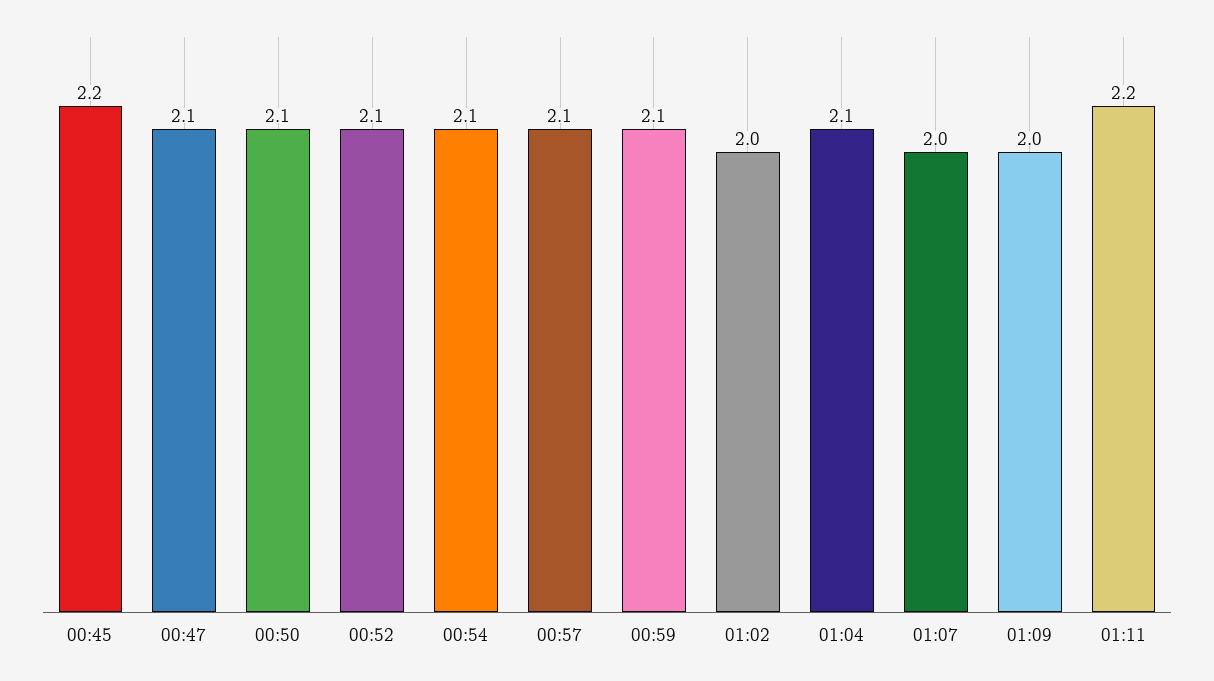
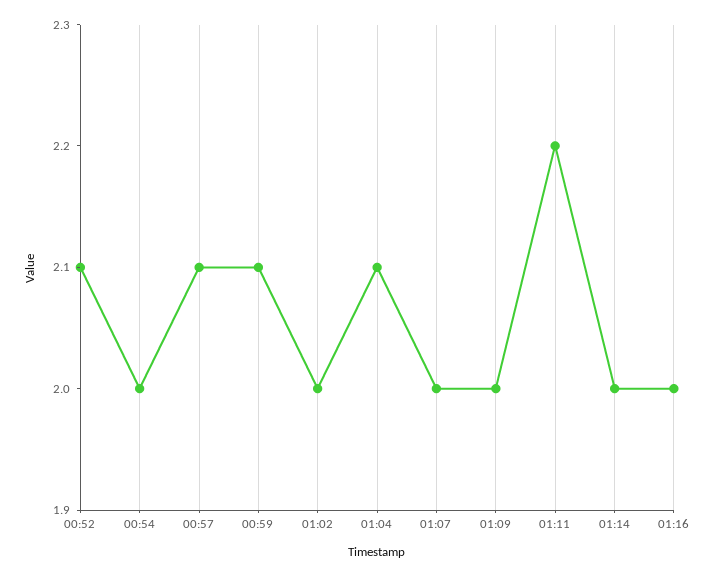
00:45: 2.2 -> none
00:47: 2.1 -> none
00:50: 2.1 -> none
00:54: 2.1 -> 2
01:14: none -> 2
01:16: none -> 2

